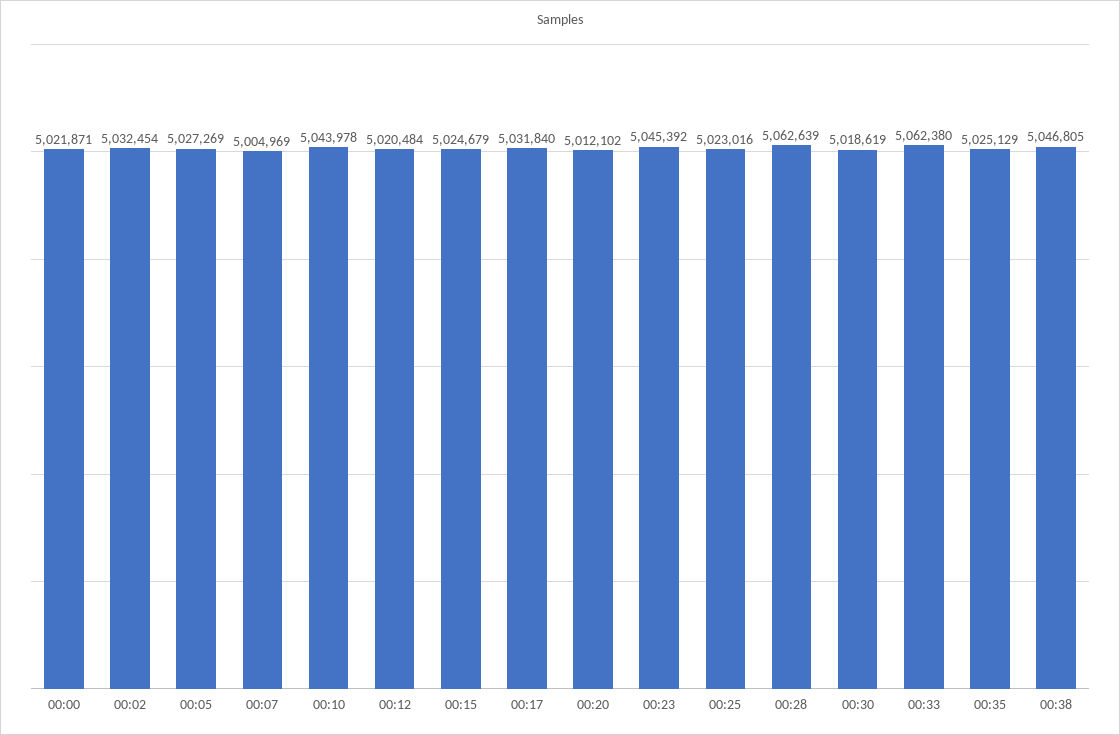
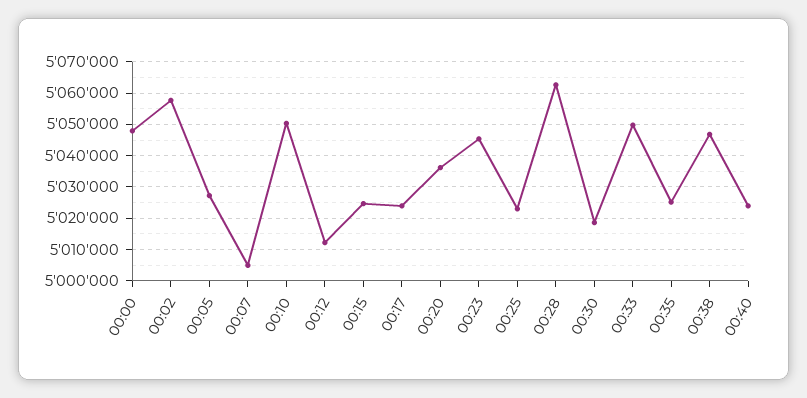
00:00: 5021871 -> 5048000
00:02: 5032454 -> 5058000
00:10: 5043978 -> 5050000
00:12: 5020484 -> 5012000
00:17: 5031840 -> 5024000
00:20: 5012102 -> 5036000
00:33: 5062380 -> 5050000
00:40: none -> 5024000

